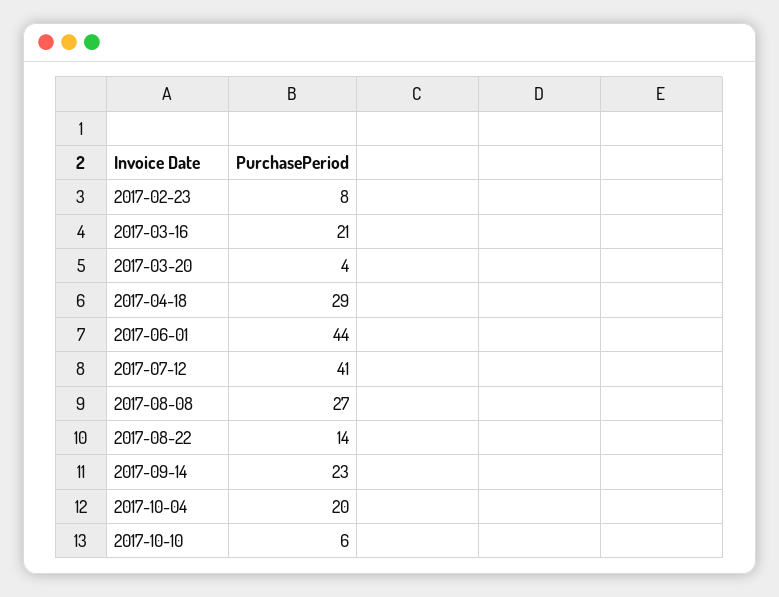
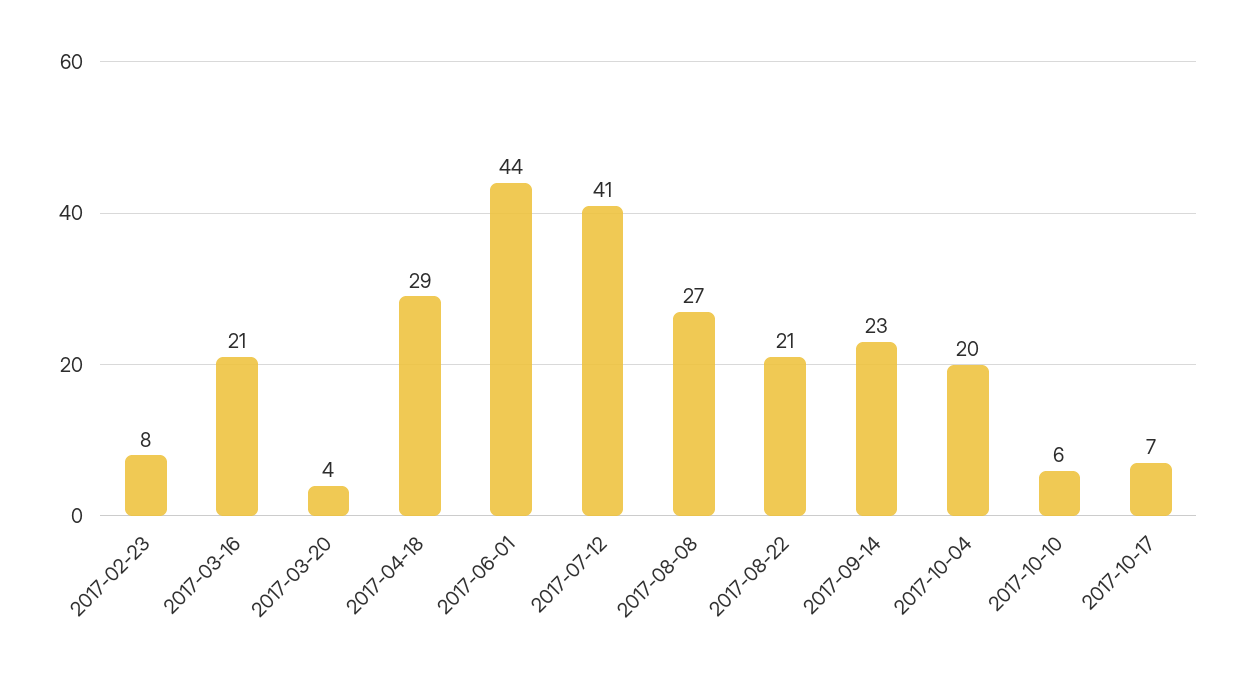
2017-08-22: 14 -> 21
2017-10-17: none -> 7

